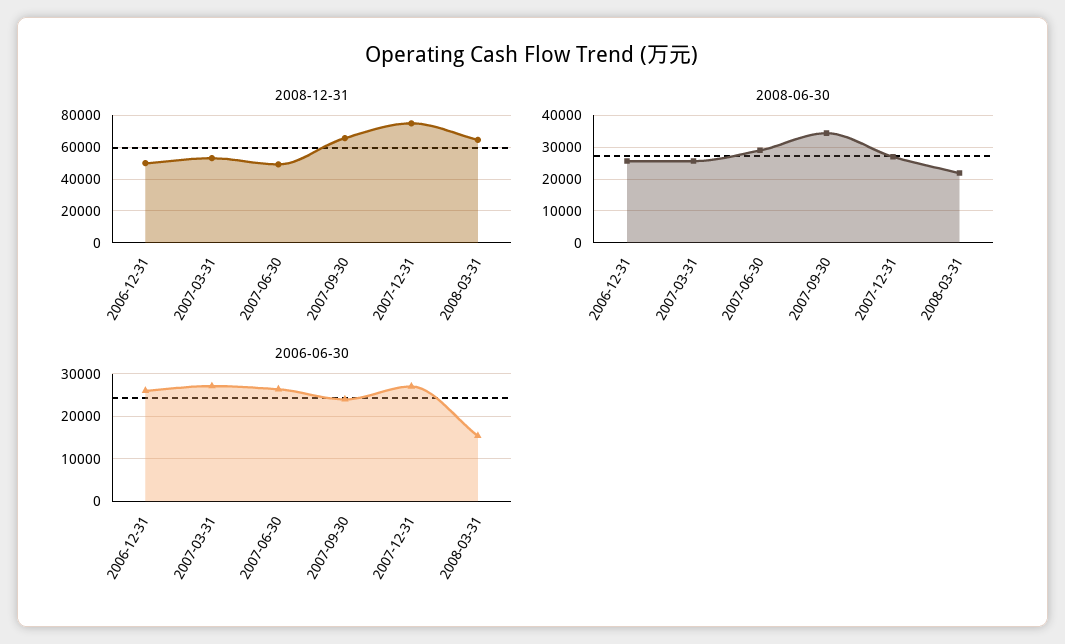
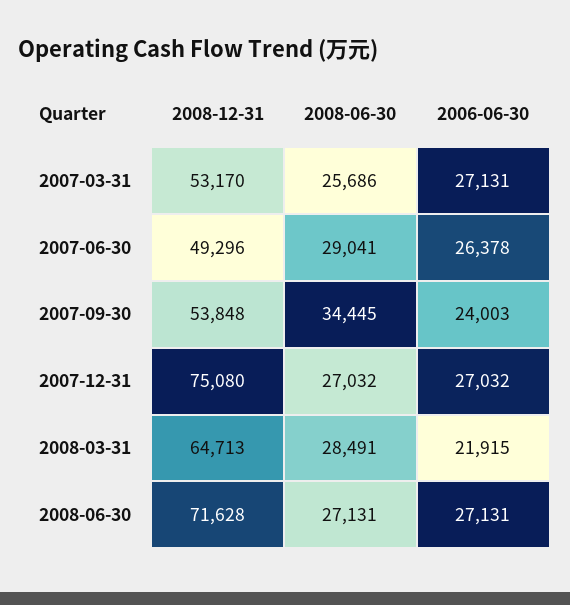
2008-12-31, 2006-12-31: 50000 -> none
2008-12-31, 2007-09-30: 65000 -> 53848
2008-06-30, 2006-12-31: 26000 -> none
2008-06-30, 2008-03-31: 22000 -> 28491
2006-06-30, 2006-12-31: 26000 -> none
2006-06-30, 2008-03-31: 16000 -> 21915
2008-12-31, 2008-06-30: none -> 71628
2008-06-30, 2008-06-30: none -> 27131
2006-06-30, 2008-06-30: none -> 27131

